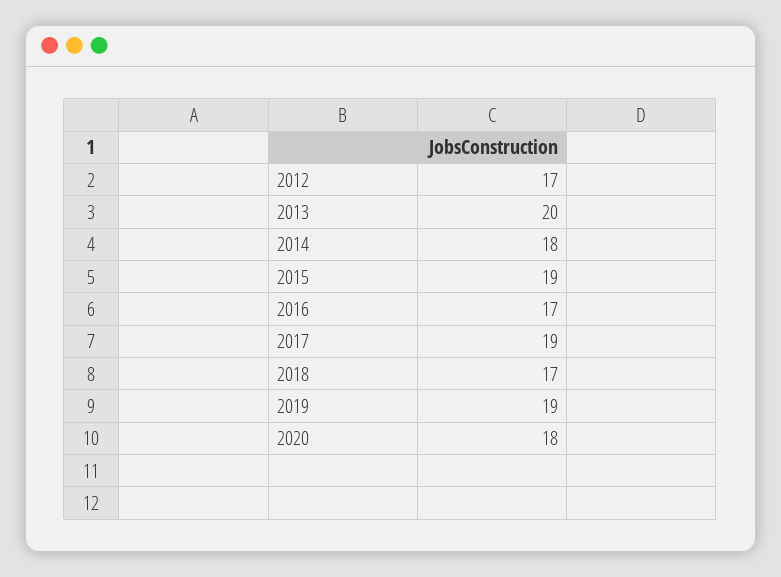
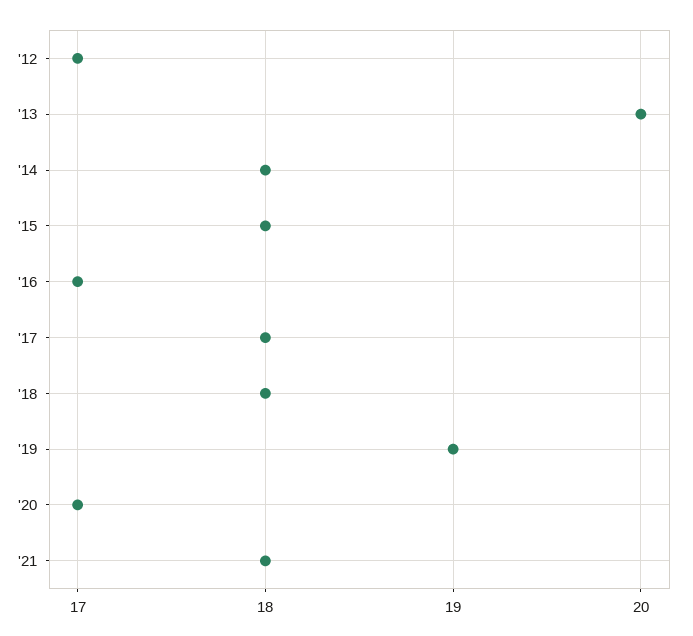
2015: 19 -> 18
2017: 19 -> 18
2018: 17 -> 18
2020: 18 -> 17
'21: none -> 18

